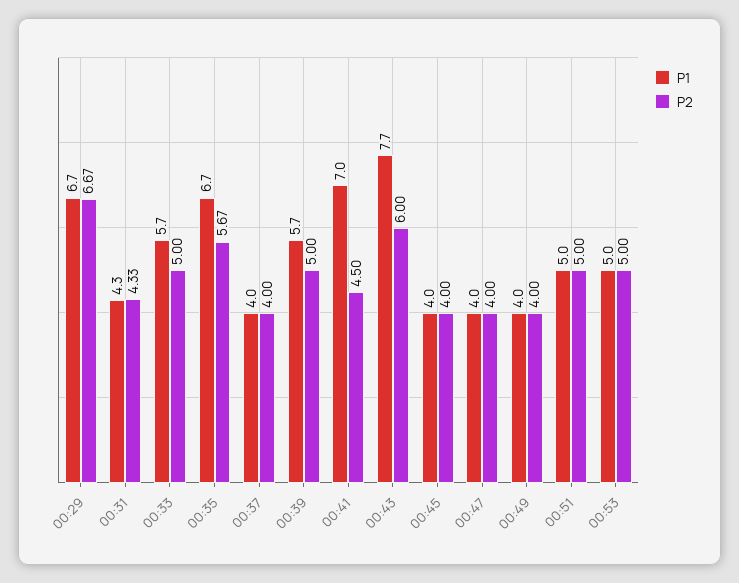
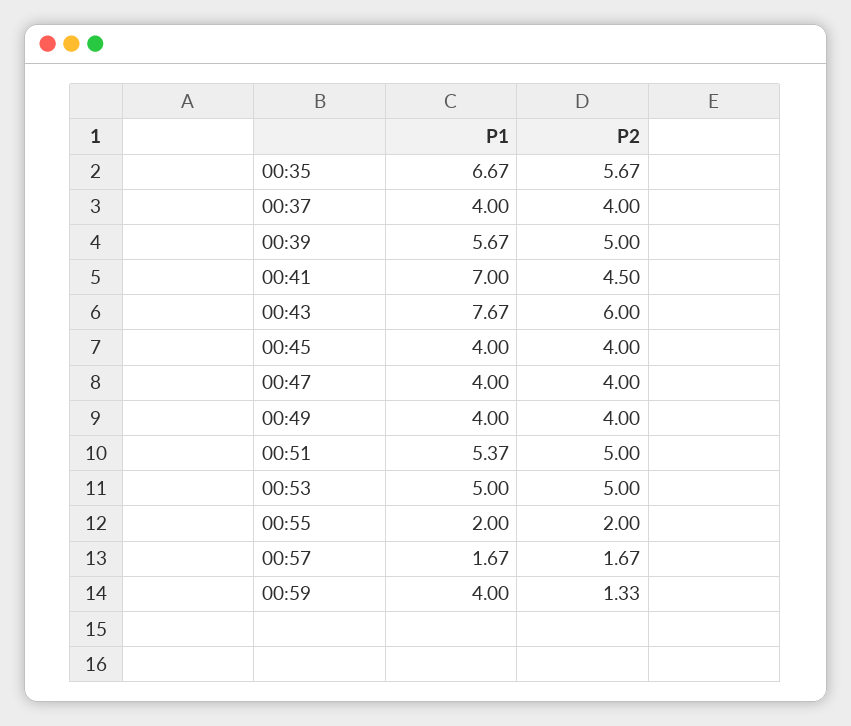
P1, 00:29: 6.7 -> none
P2, 00:29: 6.67 -> none
P1, 00:31: 4.3 -> none
P2, 00:31: 4.33 -> none
P1, 00:33: 5.7 -> none
P2, 00:33: 5 -> none
P1, 00:51: 5 -> 5.37
P1, 00:55: none -> 2
P2, 00:55: none -> 2
P1, 00:57: none -> 1.67
P2, 00:57: none -> 1.67
P1, 00:59: none -> 4
P2, 00:59: none -> 1.33

